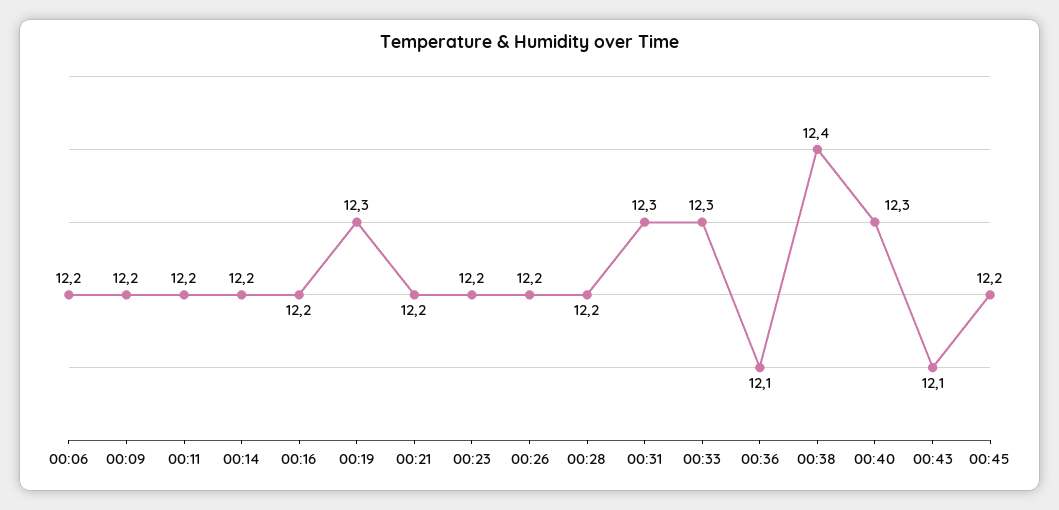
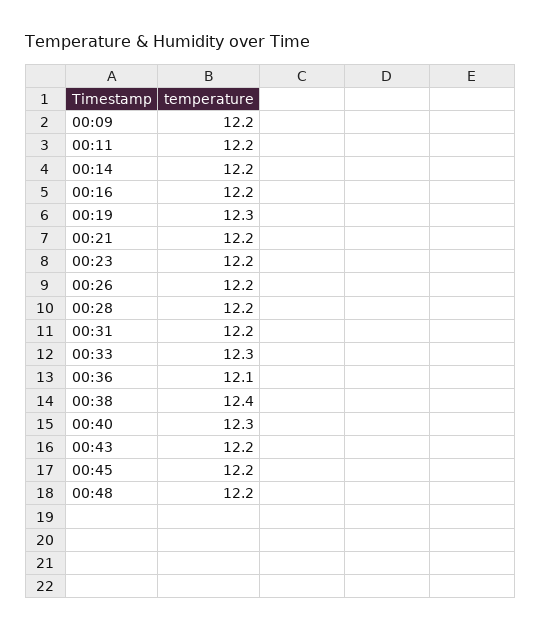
00:06: 12.2 -> none
00:31: 12.3 -> 12.2
00:43: 12.1 -> 12.2
00:48: none -> 12.2

